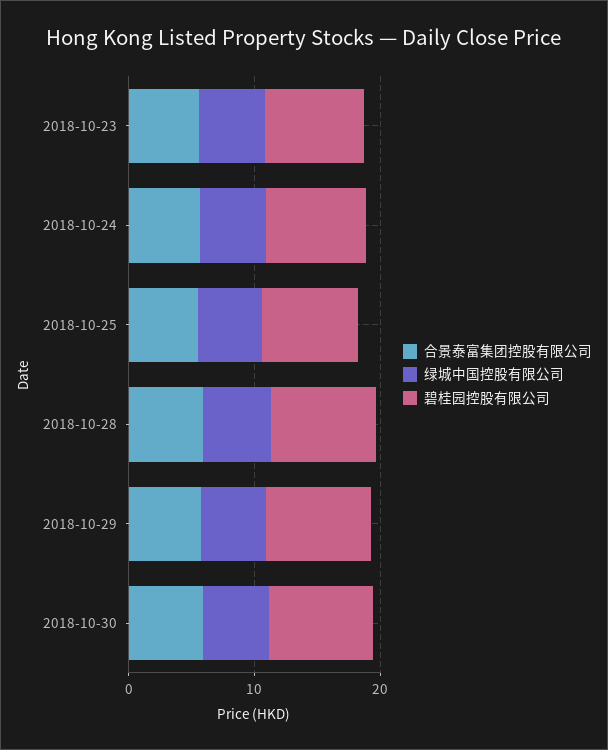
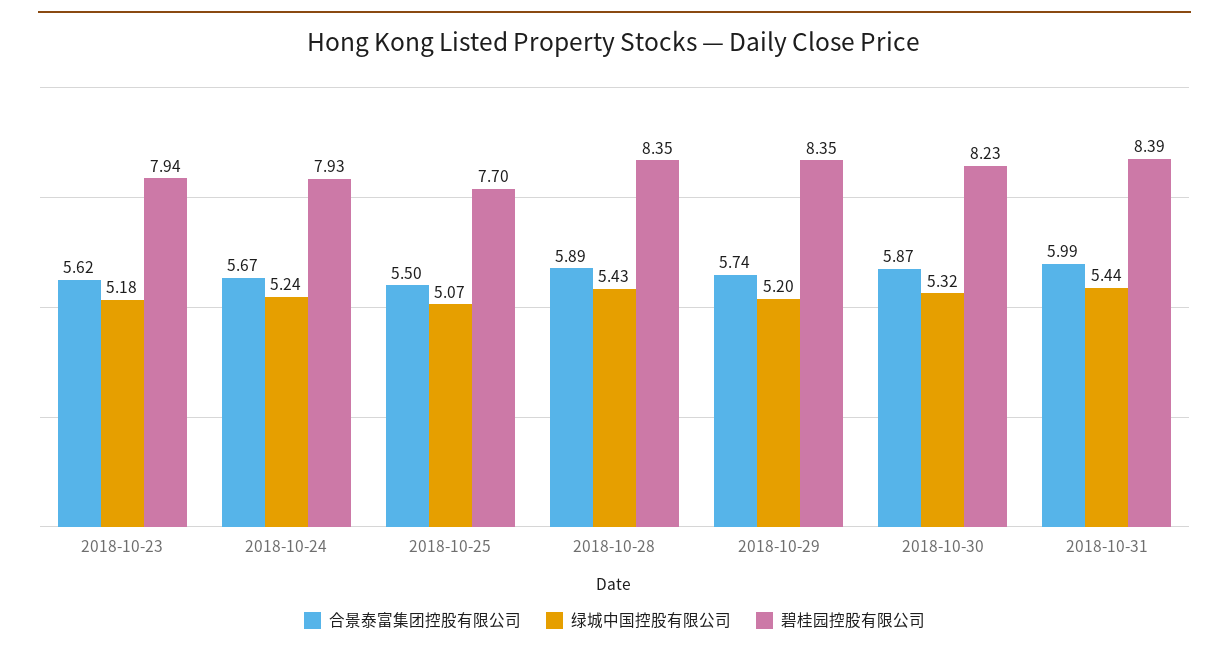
合景泰富集团控股有限公司, 2018-10-31: none -> 5.99
绿城中国控股有限公司, 2018-10-31: none -> 5.44
碧桂园控股有限公司, 2018-10-31: none -> 8.39

